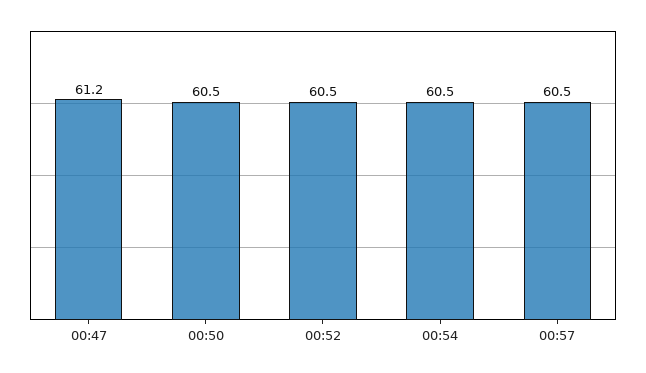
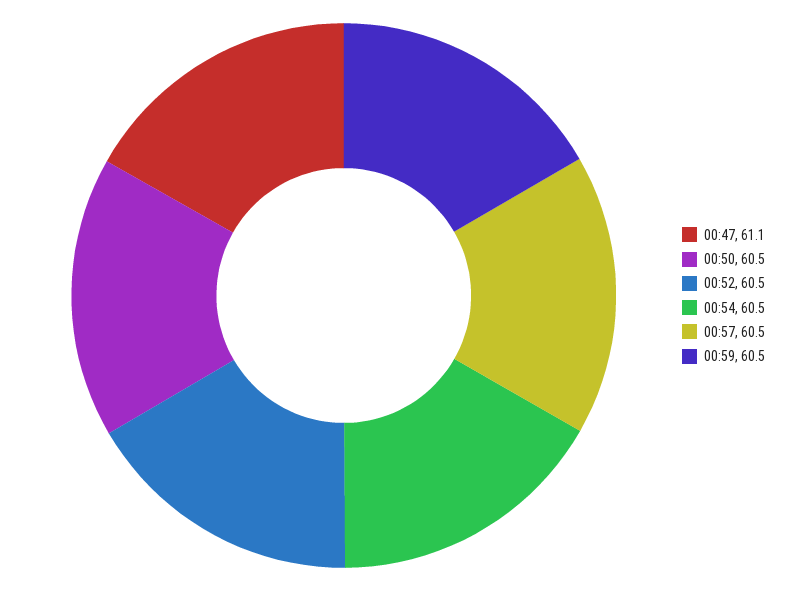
00:47: 61.2 -> 61.1
00:59: none -> 60.5

